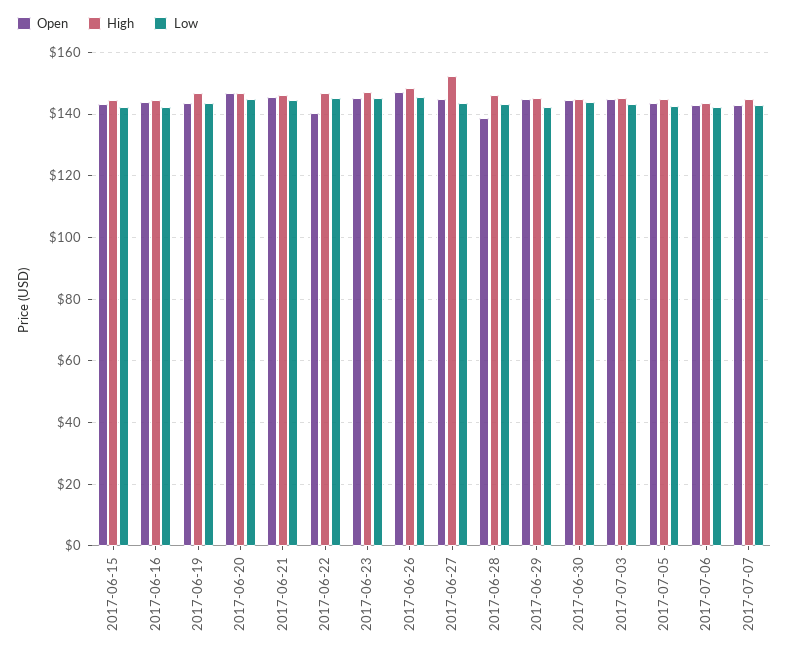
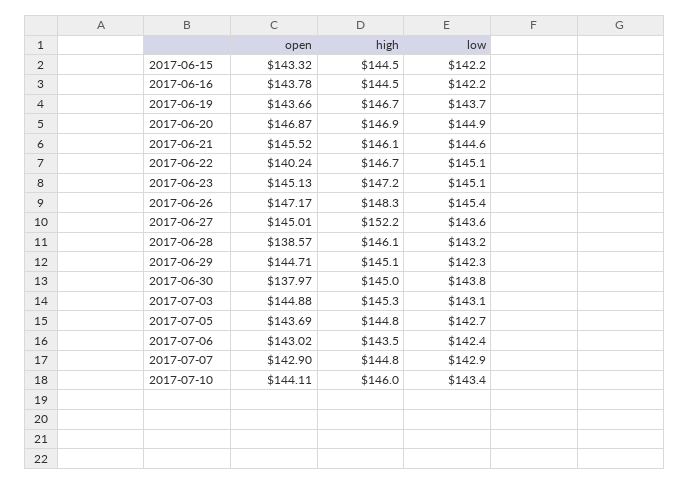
Open, 2017-06-30: 144 -> 137.97
Open, 2017-07-10: none -> 144.11
High, 2017-07-10: none -> 146
Low, 2017-07-10: none -> 143.4

